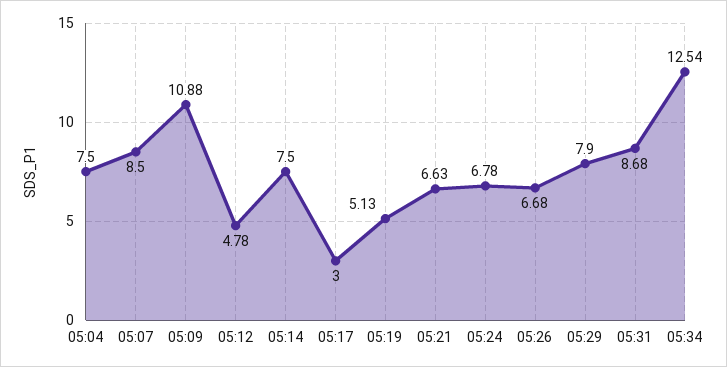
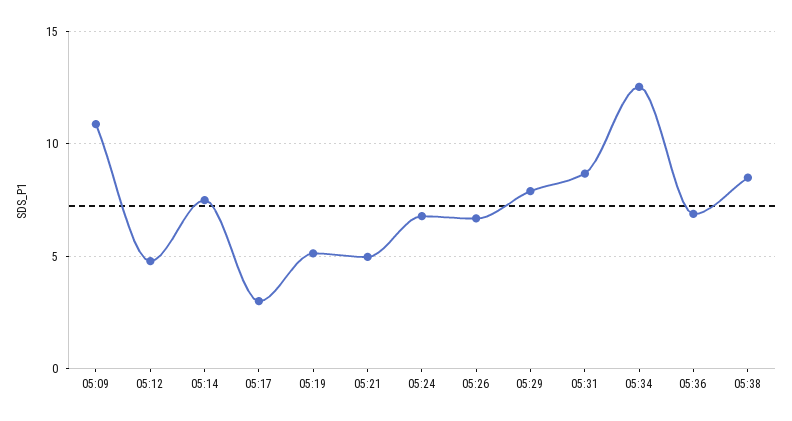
05:04: 7.5 -> none
05:07: 8.5 -> none
05:21: 6.63 -> 5
05:36: none -> 7
05:38: none -> 8.5

